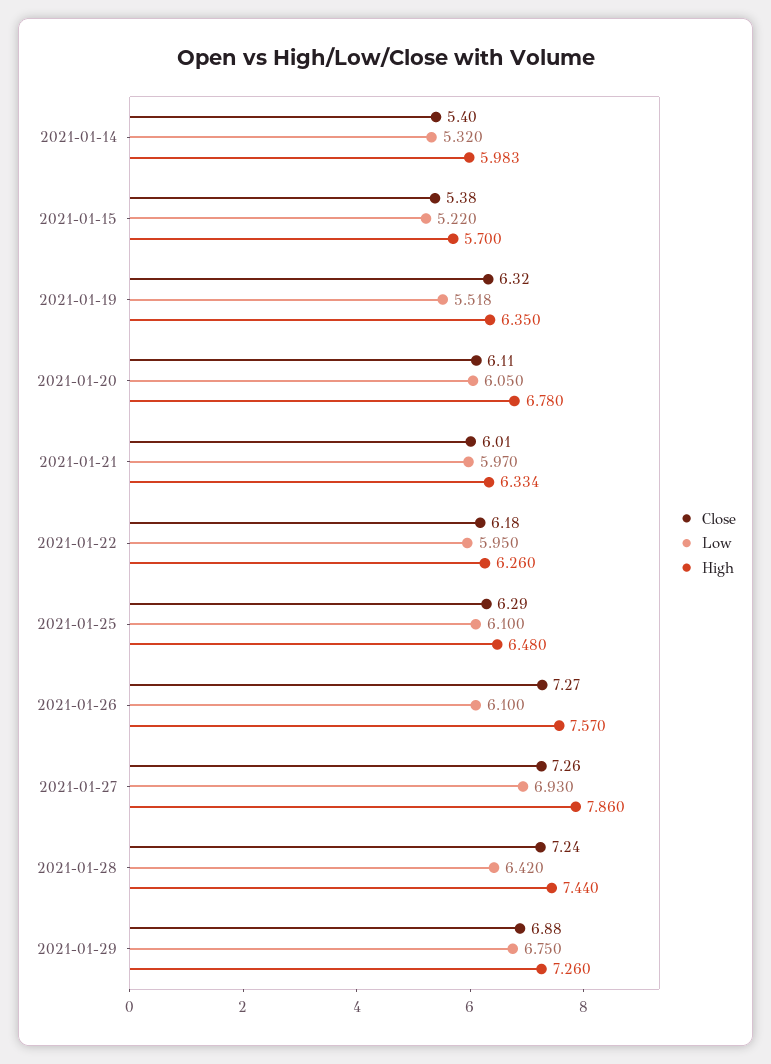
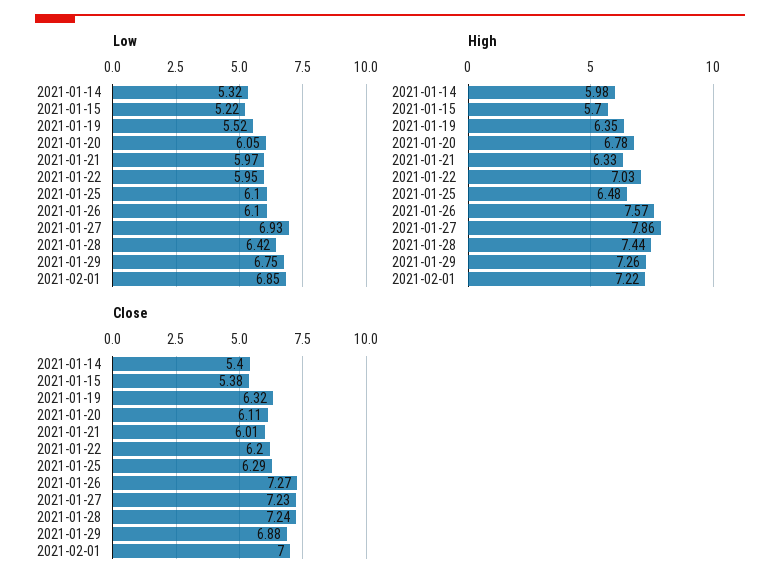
Close, 2021-01-22: 6.18 -> 6.2
High, 2021-01-22: 6.26 -> 7.03
Close, 2021-01-27: 7.26 -> 7.23
Low, 2021-02-01: none -> 6.85
High, 2021-02-01: none -> 7.22
Close, 2021-02-01: none -> 7

